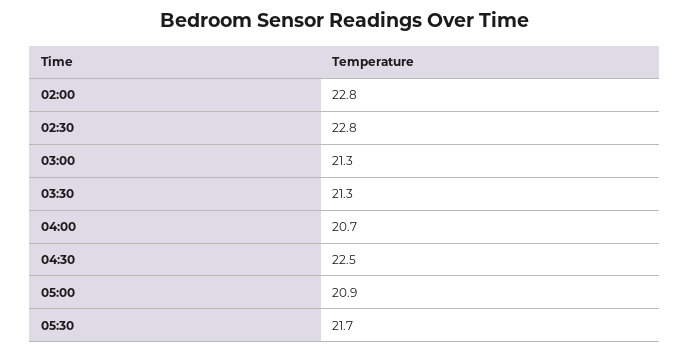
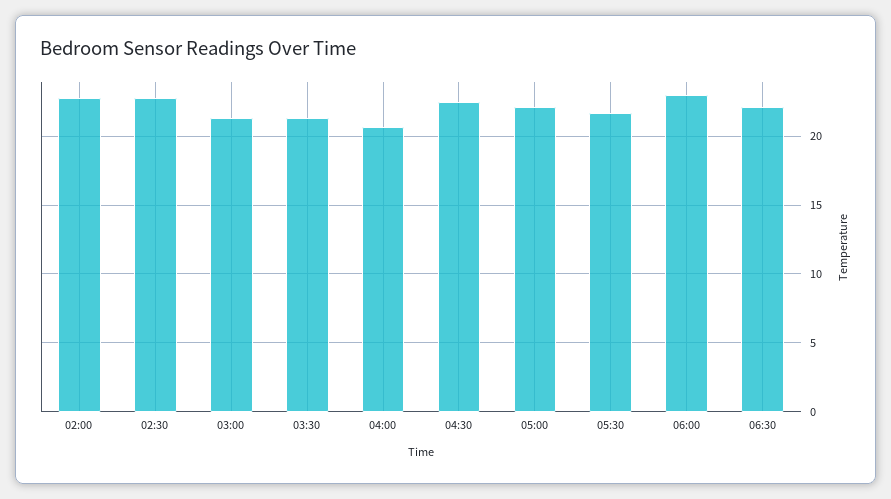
05:00: 20.9 -> 22
06:00: none -> 23
06:30: none -> 22

